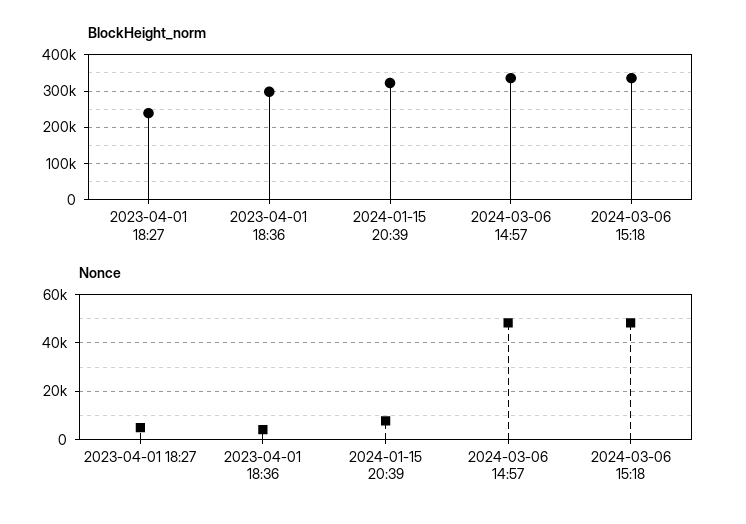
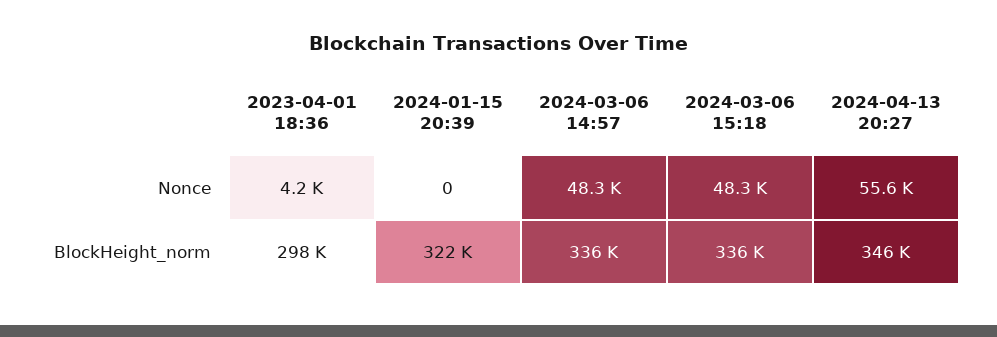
BlockHeight_norm, 2023-04-01 18:27: 240000 -> none
Nonce, 2023-04-01 18:27: 5000 -> none
Nonce, 2024-01-15 20:39: 7500 -> 0
Nonce, 2024-04-13 20:27: none -> 55600
BlockHeight_norm, 2024-04-13 20:27: none -> 346000

